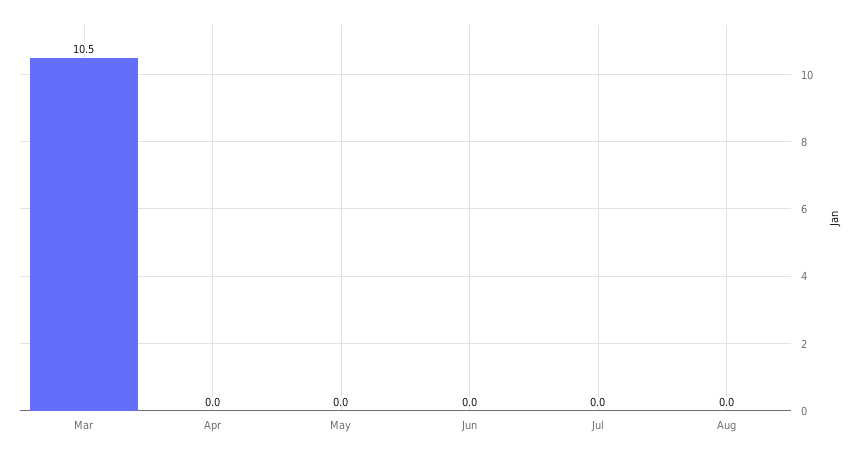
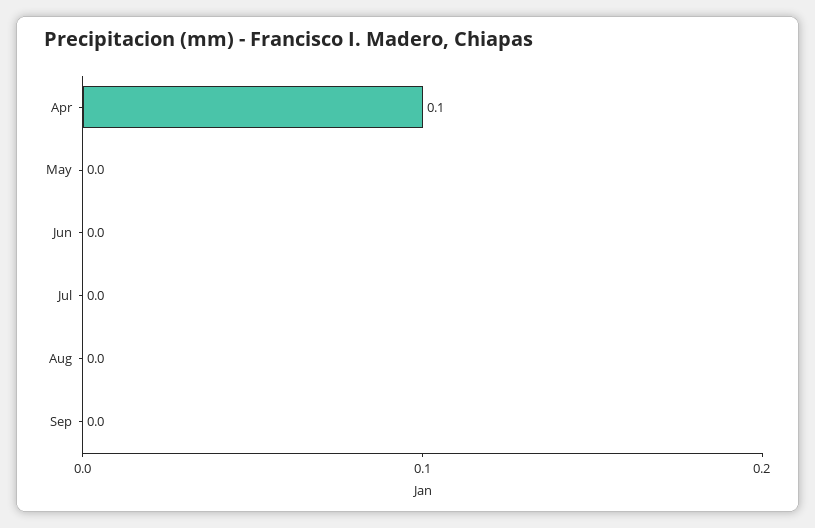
Mar: 10.5 -> none
Apr: 0 -> 0.1
Sep: none -> 0

